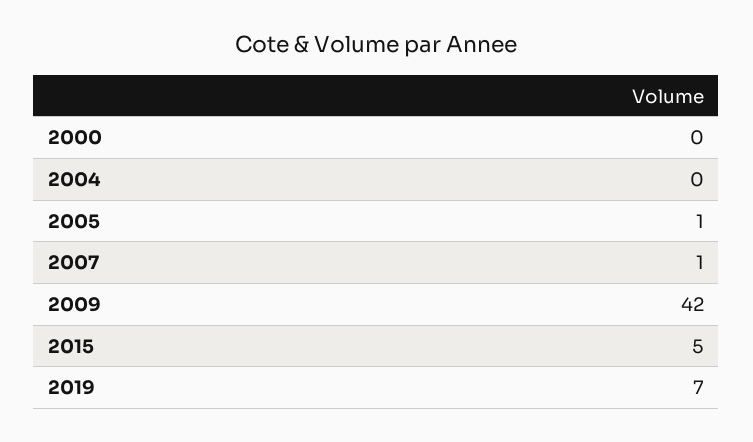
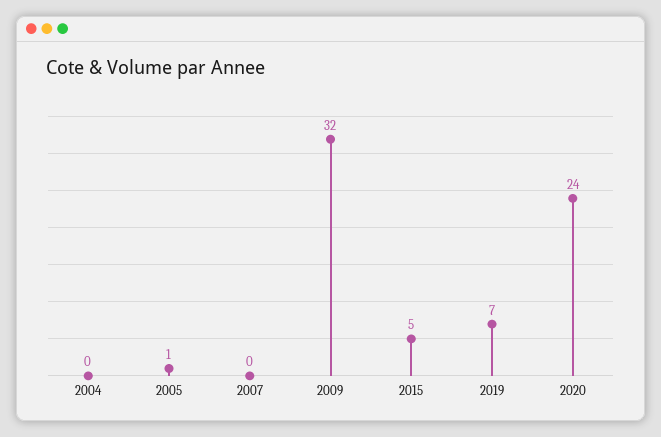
2000: 0 -> none
2007: 1 -> 0
2009: 42 -> 32
2020: none -> 24

